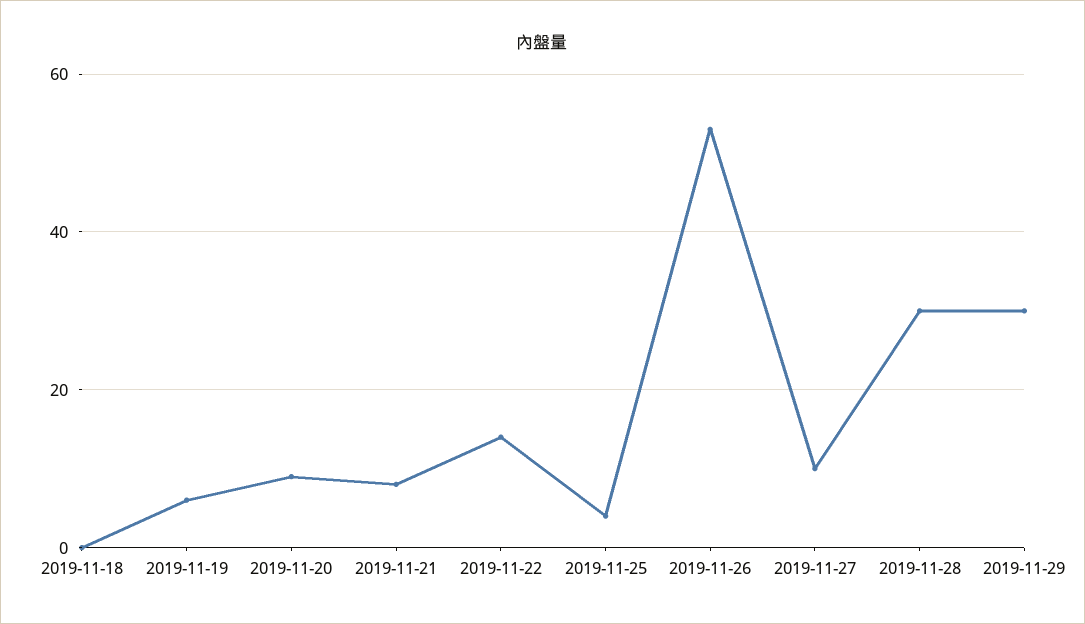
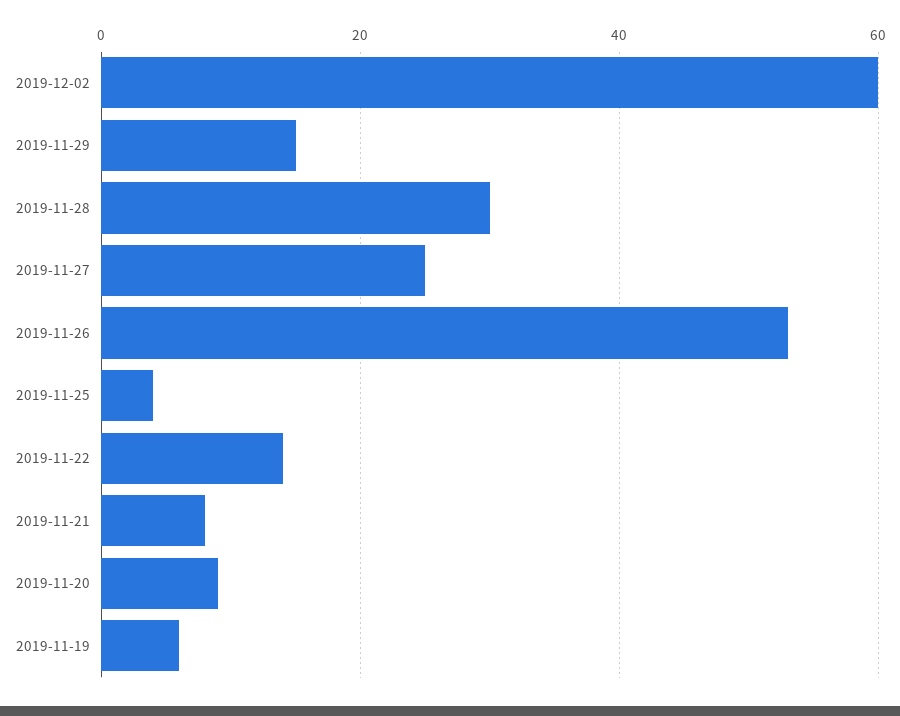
2019-11-18: 0 -> none
2019-11-27: 10 -> 25
2019-11-29: 30 -> 15
2019-12-02: none -> 60

